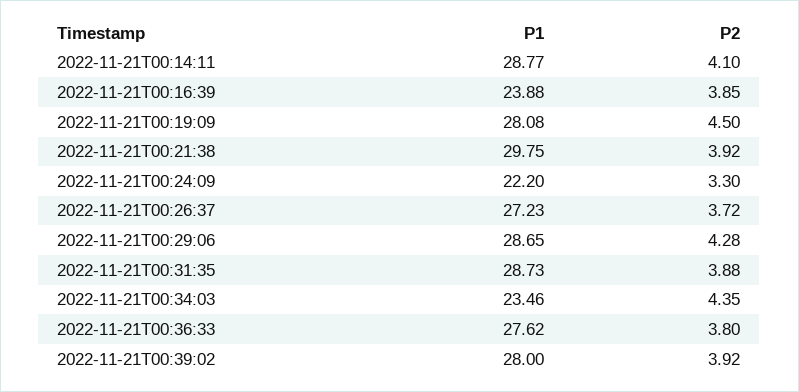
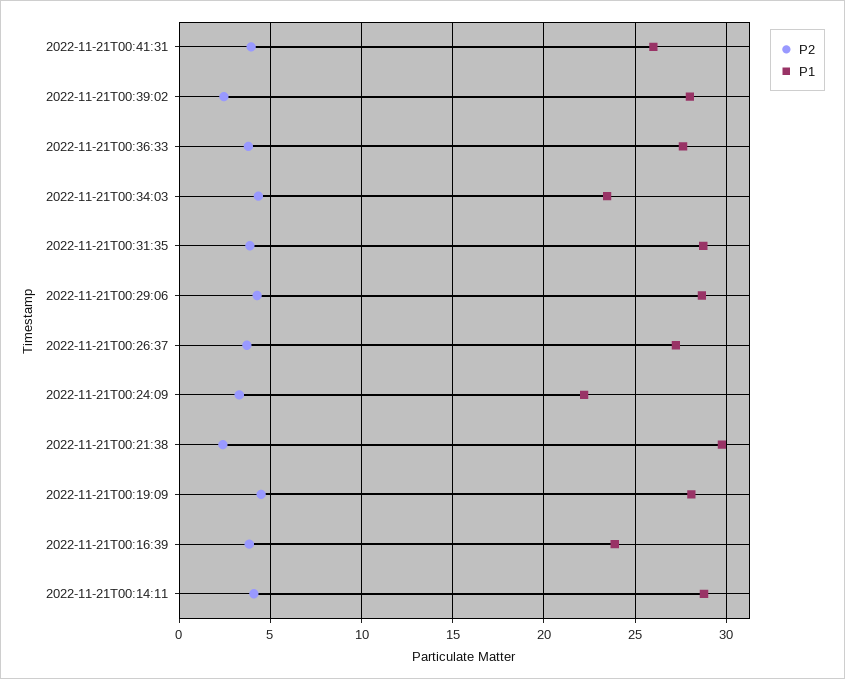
P2, 2022-11-21T00:21:38: 3.92 -> 2.5
P2, 2022-11-21T00:39:02: 3.92 -> 2.5
P2, 2022-11-21T00:41:31: none -> 4
P1, 2022-11-21T00:41:31: none -> 26

